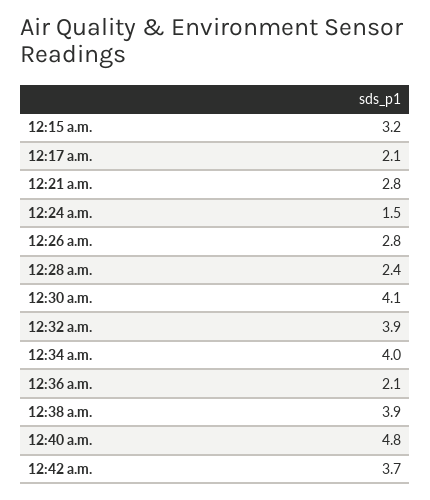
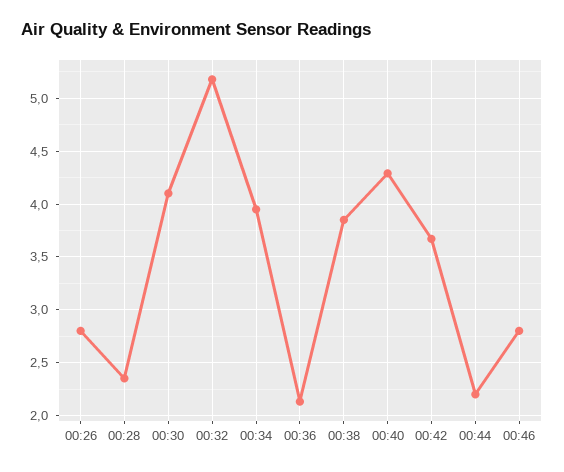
12:15 a.m.: 3.2 -> none
12:17 a.m.: 2.1 -> none
12:21 a.m.: 2.8 -> none
12:24 a.m.: 1.5 -> none
12:32 a.m.: 3.9 -> 5.2
12:40 a.m.: 4.8 -> 4.3
00:44: none -> 2.2
00:46: none -> 2.8

